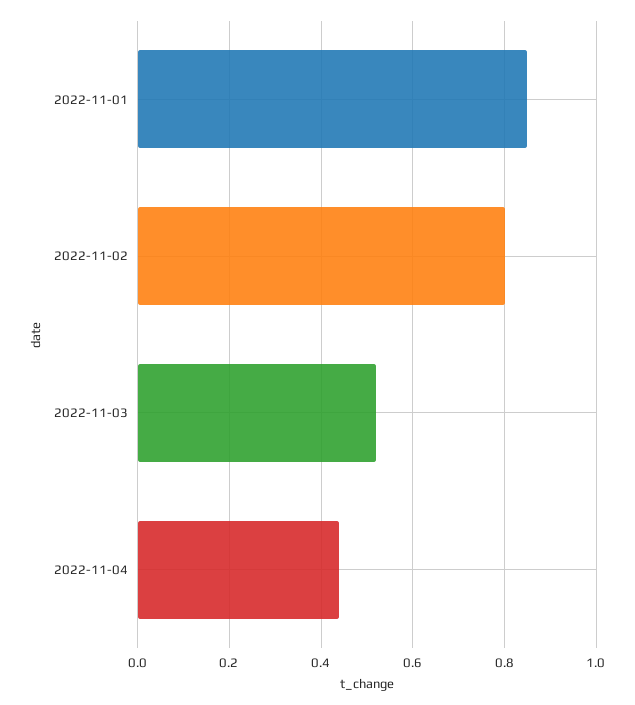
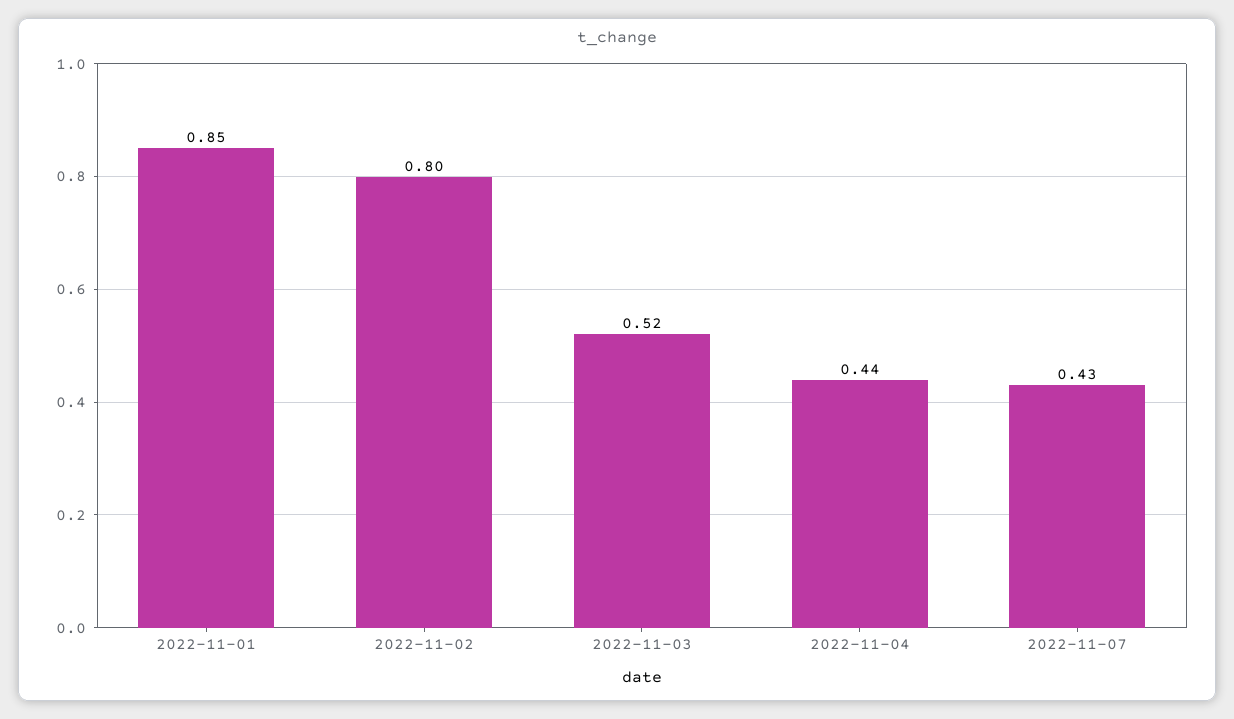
2022-11-07: none -> 0.43

